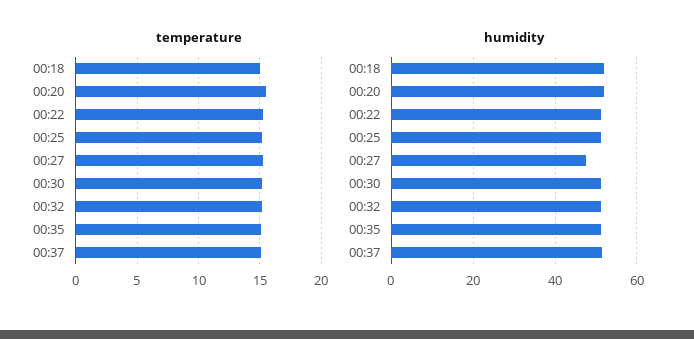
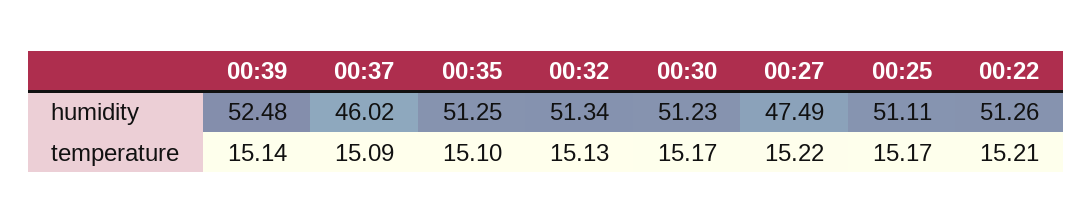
temperature, 00:18: 15 -> none
temperature, 00:20: 15.5 -> none
humidity, 00:18: 52 -> none
humidity, 00:20: 52 -> none
humidity, 00:37: 52 -> 46.02
humidity, 00:39: none -> 52.48
temperature, 00:39: none -> 15.14

